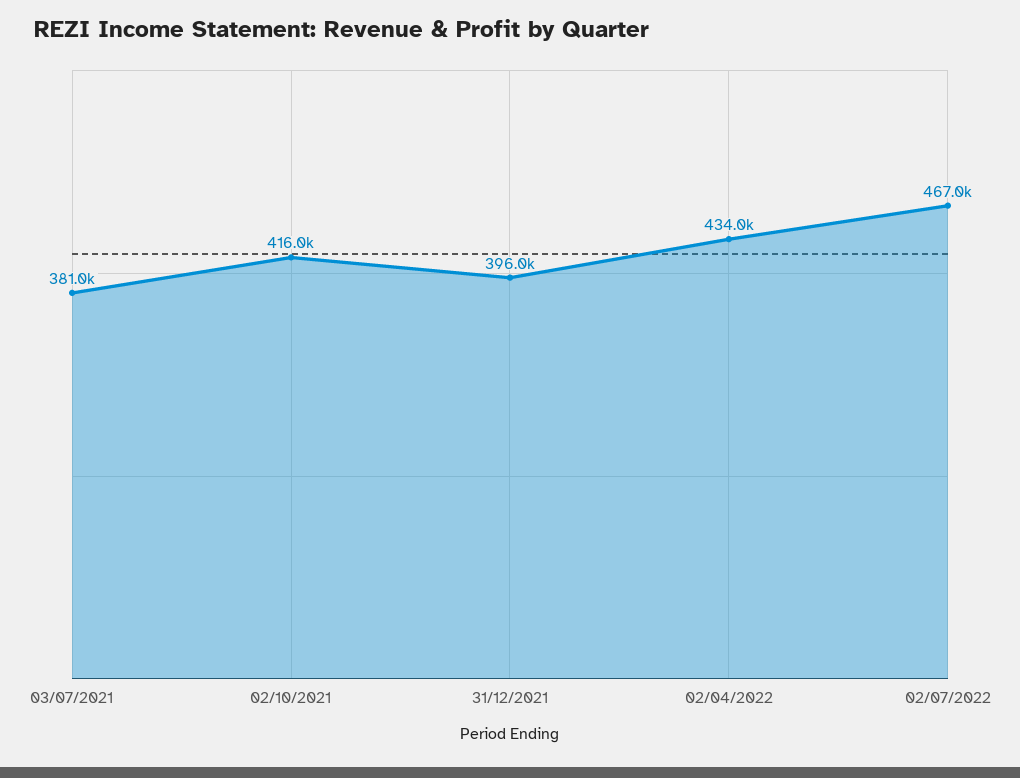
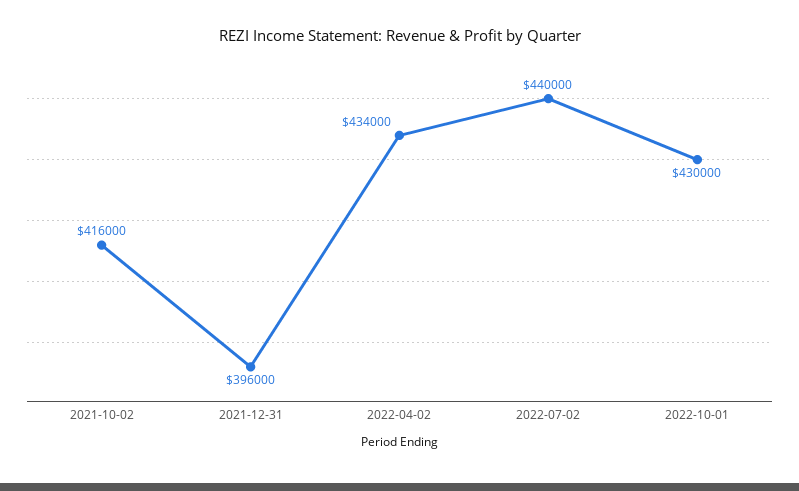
03/07/2021: 381000 -> none
02/07/2022: 467000 -> 440000
2022-10-01: none -> 430000

